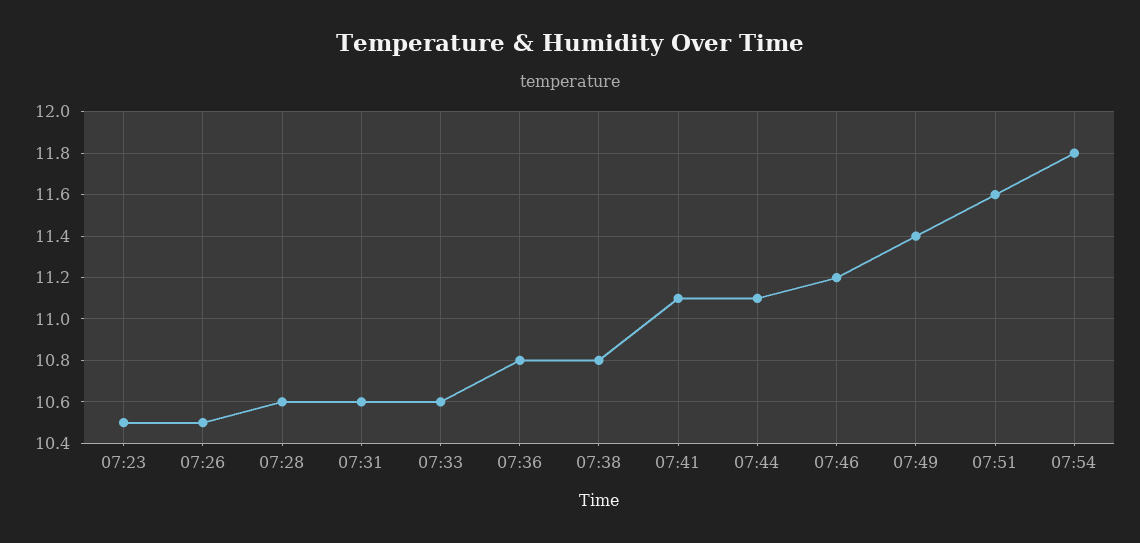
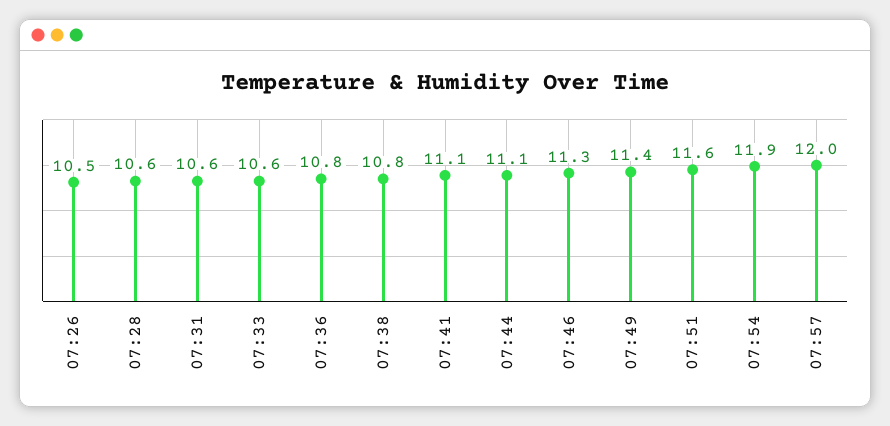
07:23: 10.5 -> none
07:46: 11.2 -> 11.3
07:54: 11.8 -> 11.9
07:57: none -> 12

